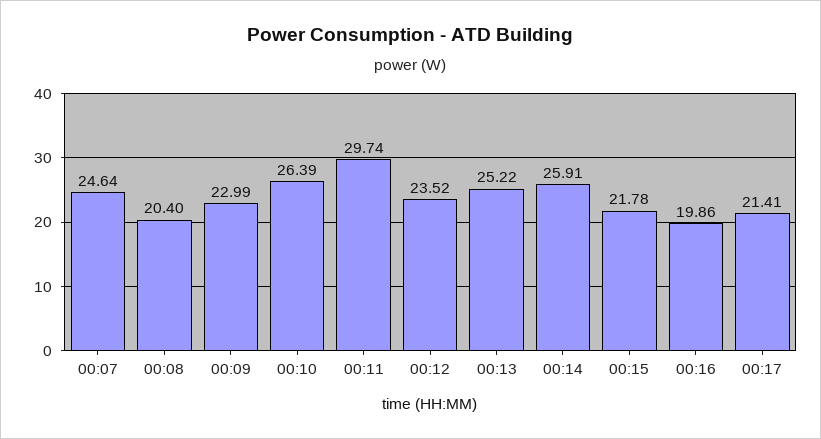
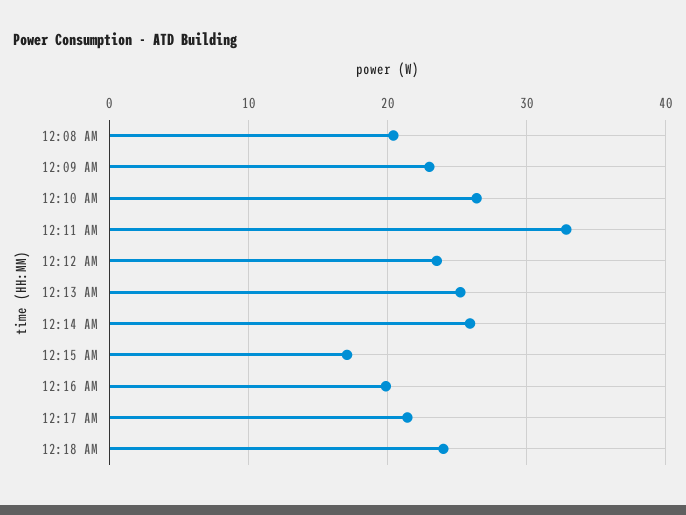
00:07: 24.64 -> none
00:11: 29.74 -> 33
00:15: 21.78 -> 17
12:18 AM: none -> 24

